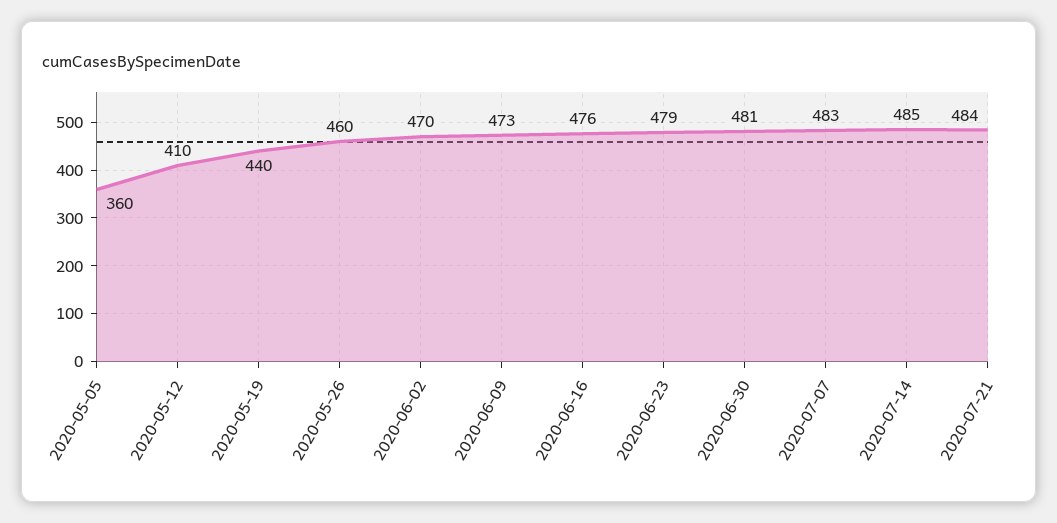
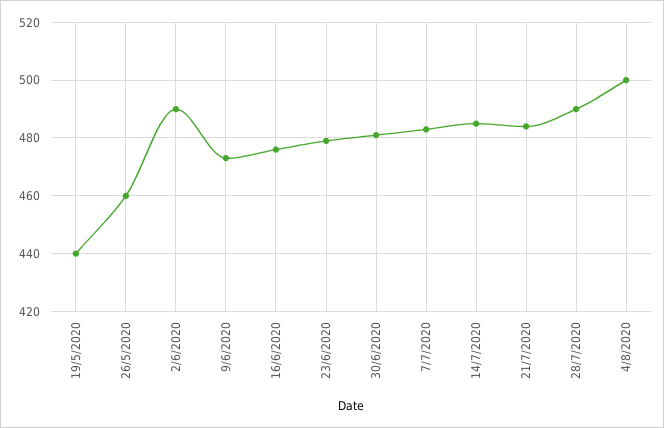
2020-05-05: 360 -> none
2020-05-12: 410 -> none
2020-06-02: 470 -> 490
28/7/2020: none -> 490
4/8/2020: none -> 500

